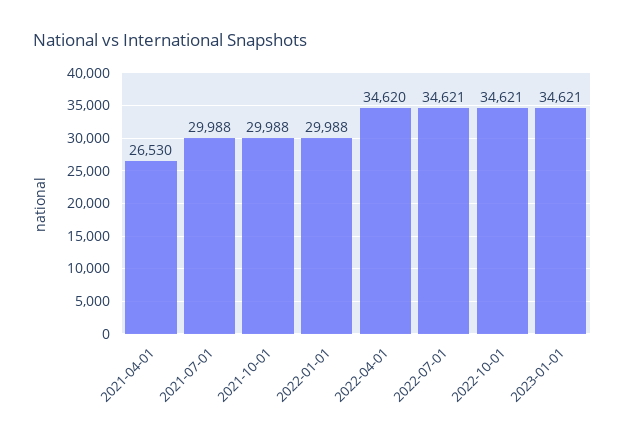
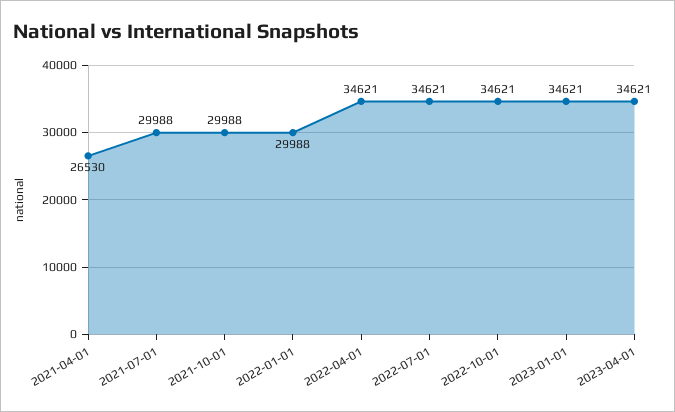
2022-04-01: 34620 -> 34621
2023-04-01: none -> 34621

